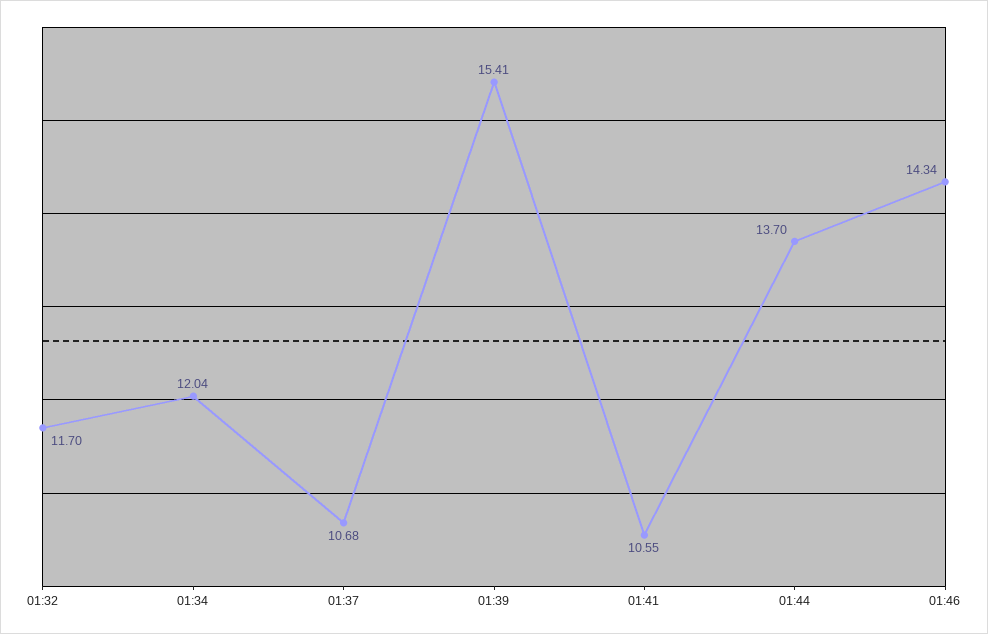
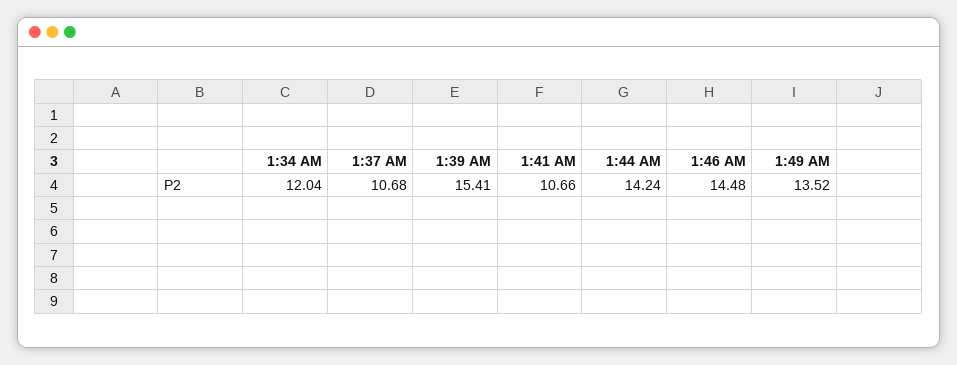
01:32: 11.7 -> none
01:41: 10.55 -> 10.66
01:44: 13.7 -> 14.24
01:46: 14.34 -> 14.48
1:49 AM: none -> 13.52

